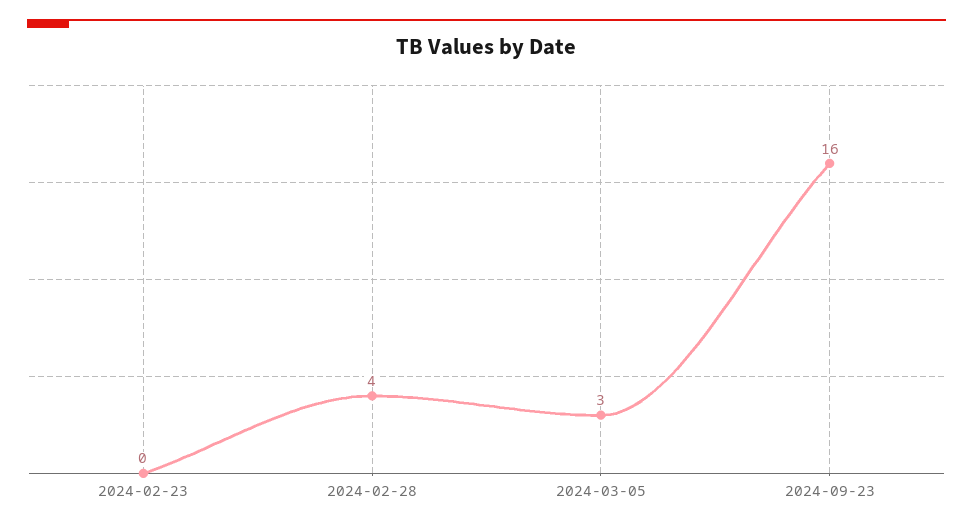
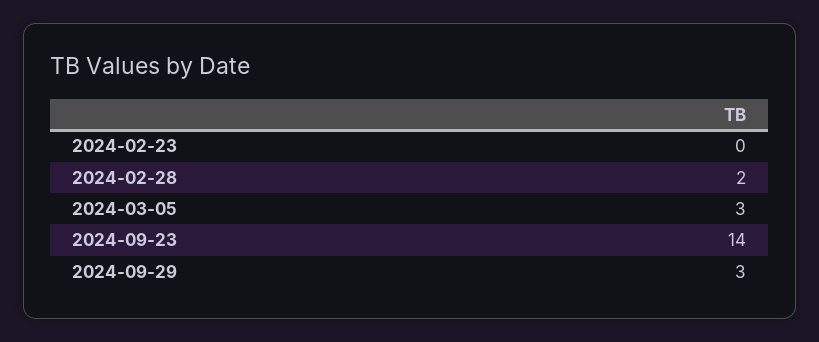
2024-02-28: 4 -> 2
2024-09-23: 16 -> 14
2024-09-29: none -> 3

